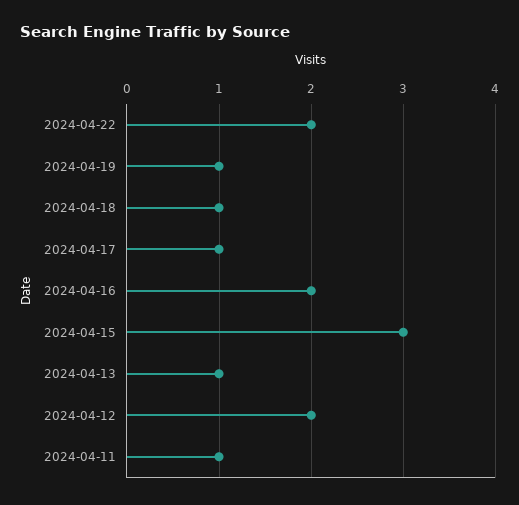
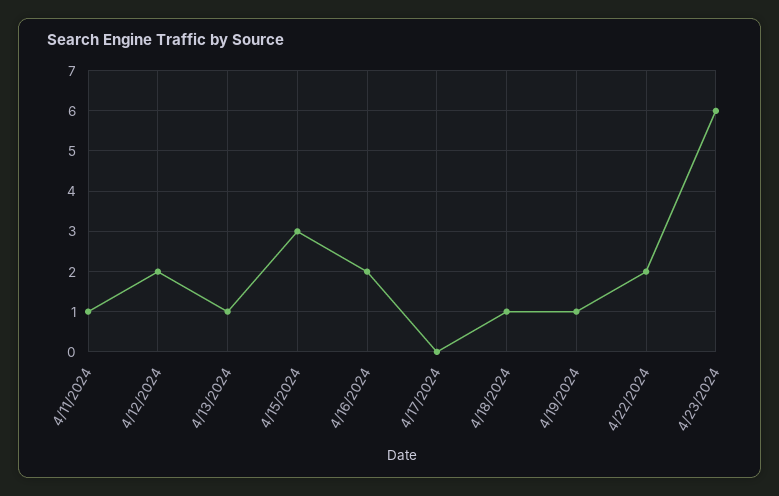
2024-04-17: 1 -> 0
4/23/2024: none -> 6

